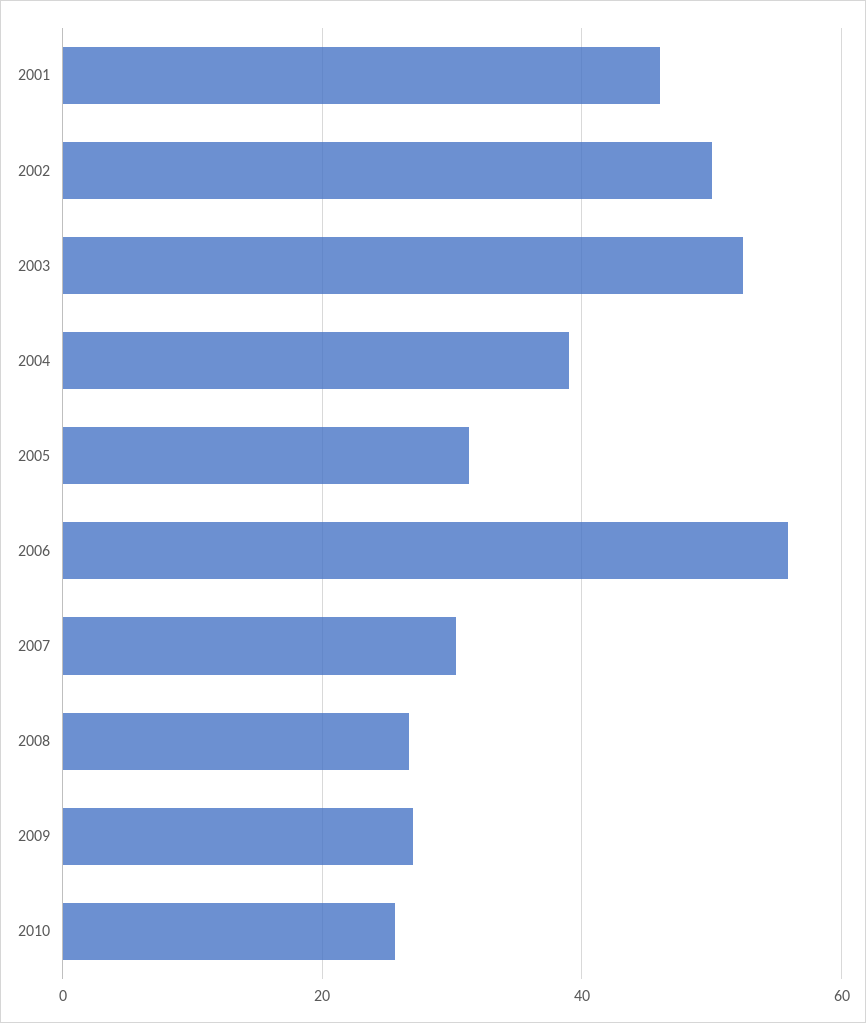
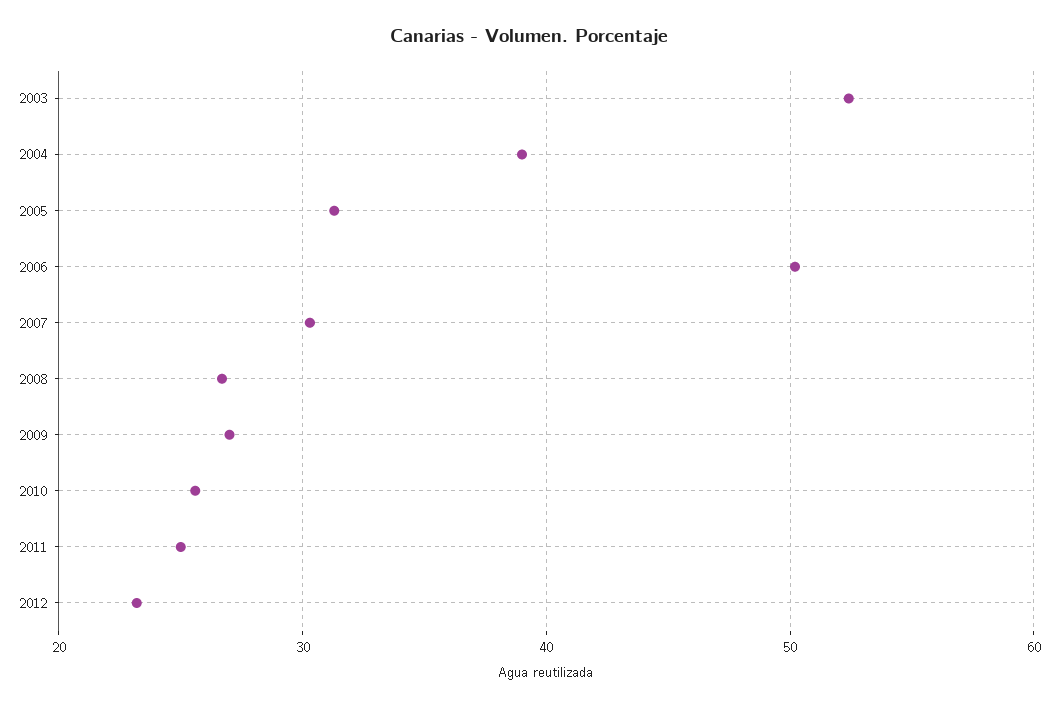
2001: 46 -> none
2002: 50 -> none
2006: 56 -> 50
2011: none -> 25
2012: none -> 23

